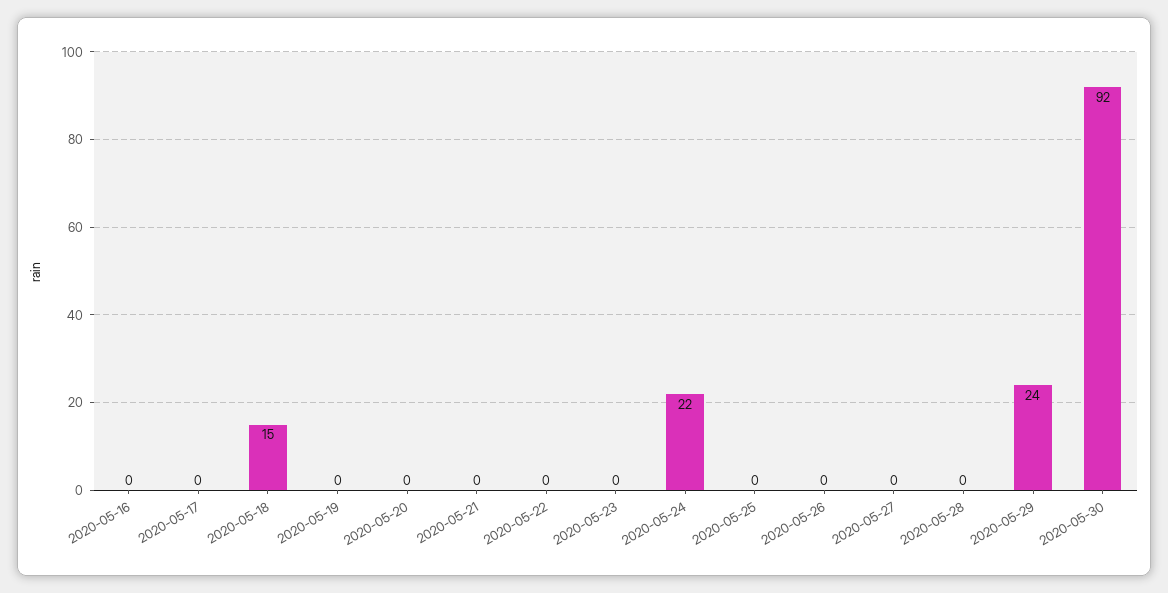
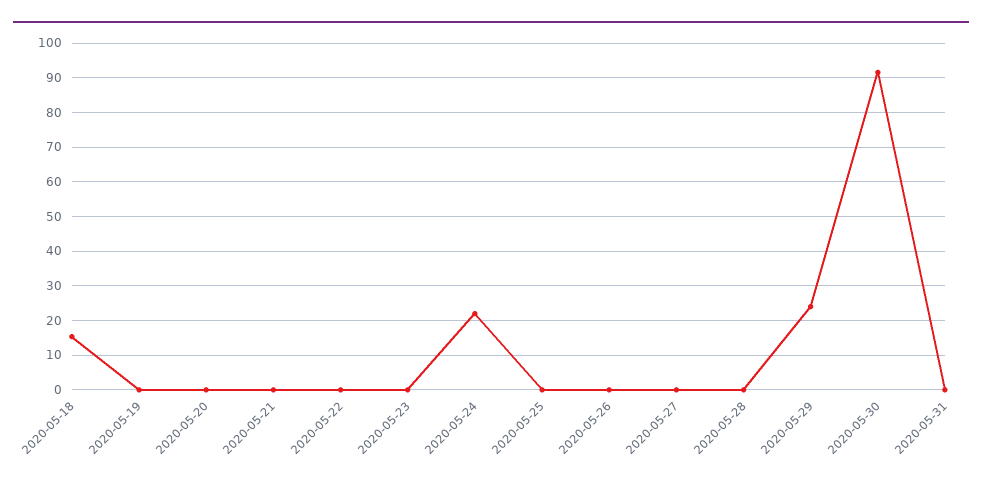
2020-05-16: 0 -> none
2020-05-17: 0 -> none
2020-05-31: none -> 0

